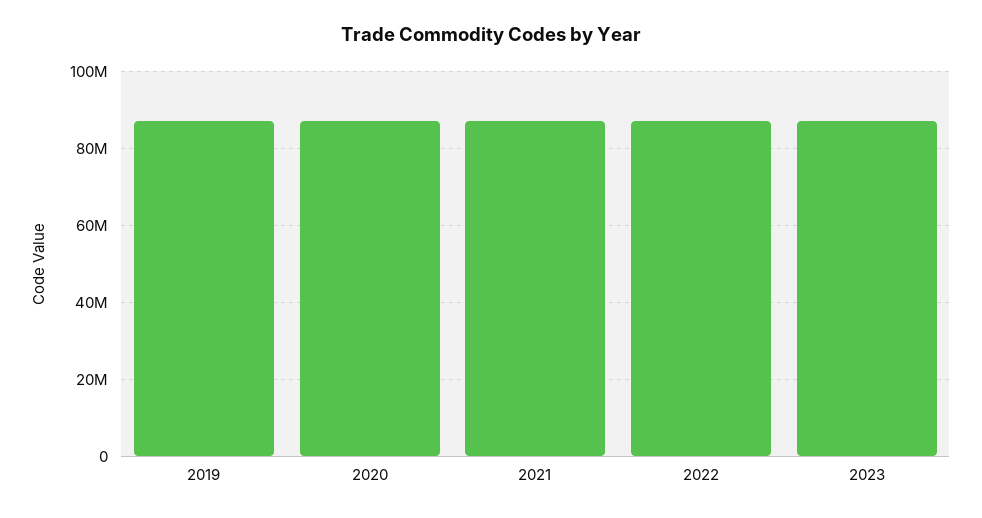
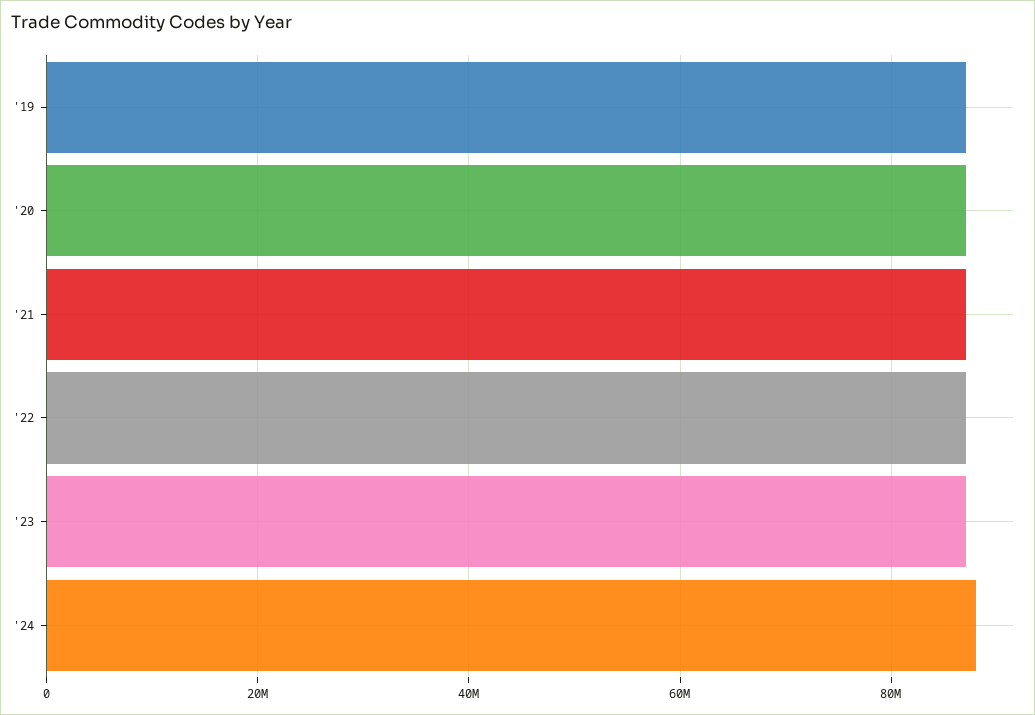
'24: none -> 88000000

